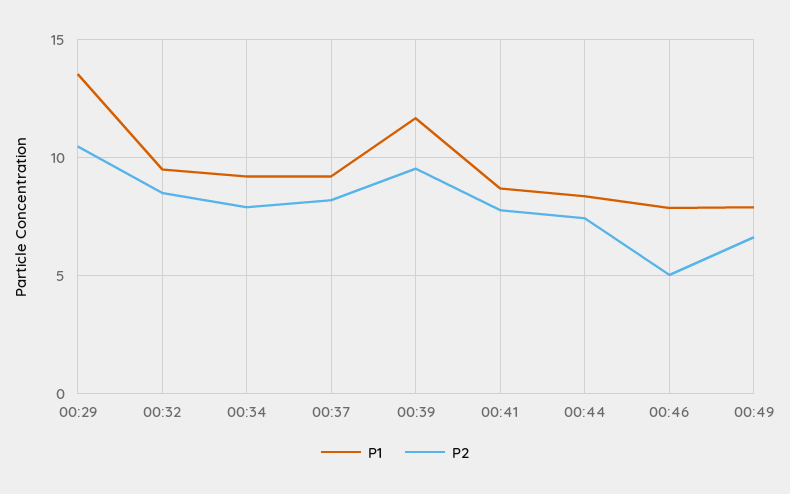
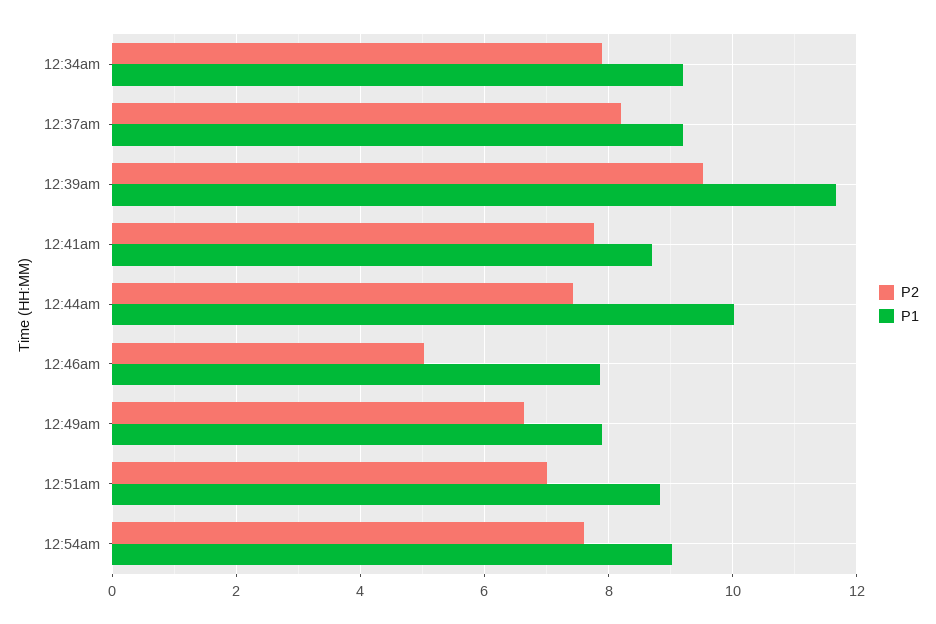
P1, 00:29: 13.5 -> none
P2, 00:29: 10.5 -> none
P1, 00:32: 9.5 -> none
P2, 00:32: 8.5 -> none
P1, 00:44: 8.5 -> 10
P2, 12:51am: none -> 7
P1, 12:51am: none -> 8.8
P2, 12:54am: none -> 7.6
P1, 12:54am: none -> 9

